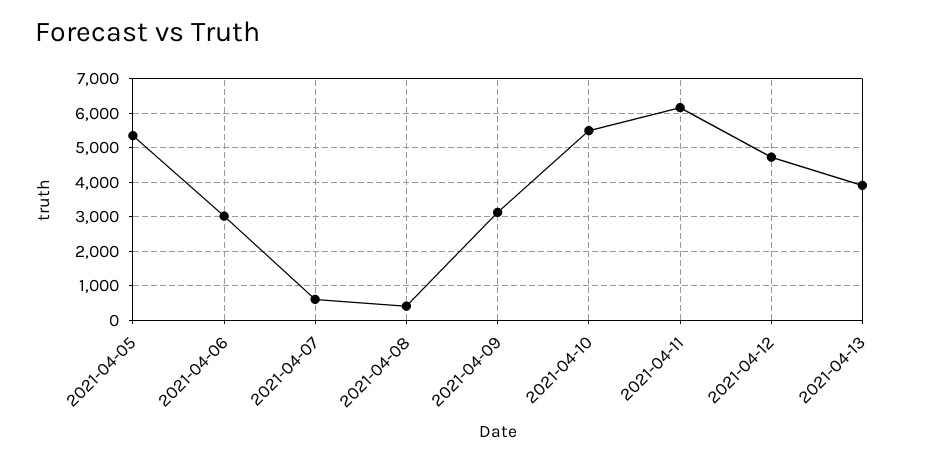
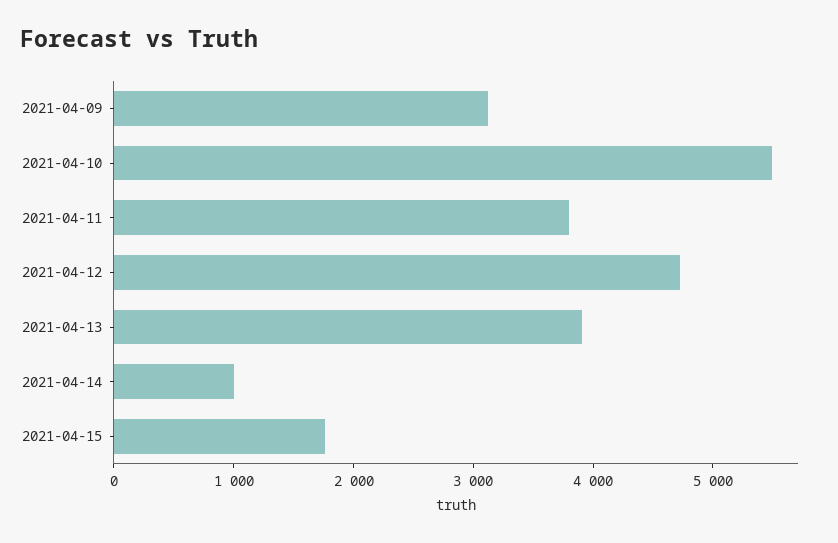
2021-04-05: 5400 -> none
2021-04-06: 3000 -> none
2021-04-07: 600 -> none
2021-04-08: 400 -> none
2021-04-11: 6200 -> 3800
2021-04-14: none -> 1000
2021-04-15: none -> 1800

